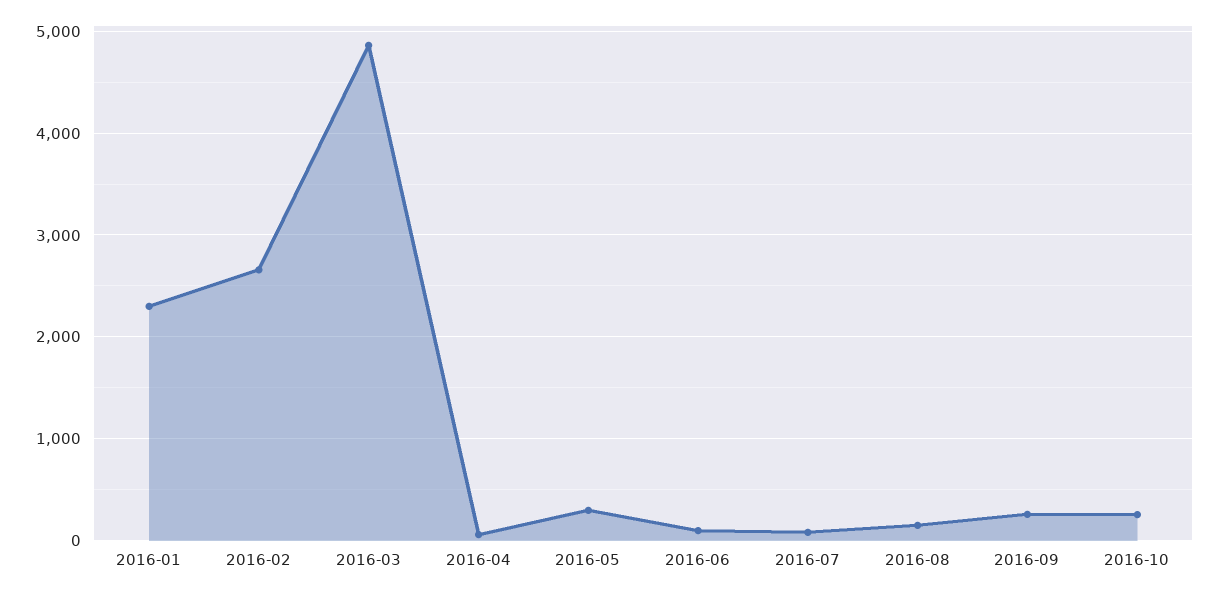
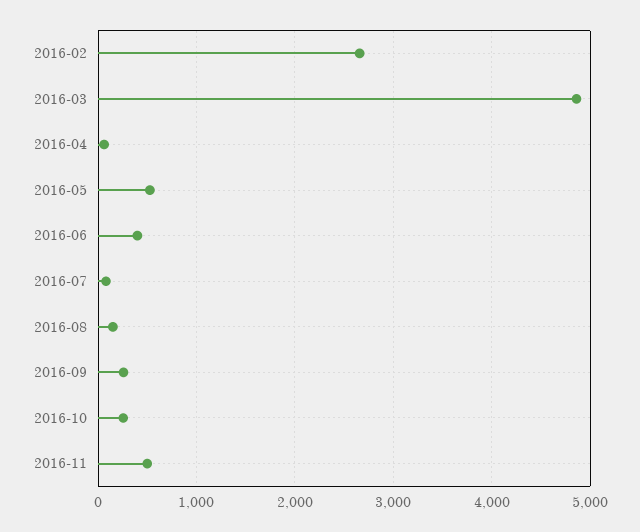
2016-01: 2300 -> none
2016-05: 300 -> 500
2016-06: 100 -> 400
2016-11: none -> 500

